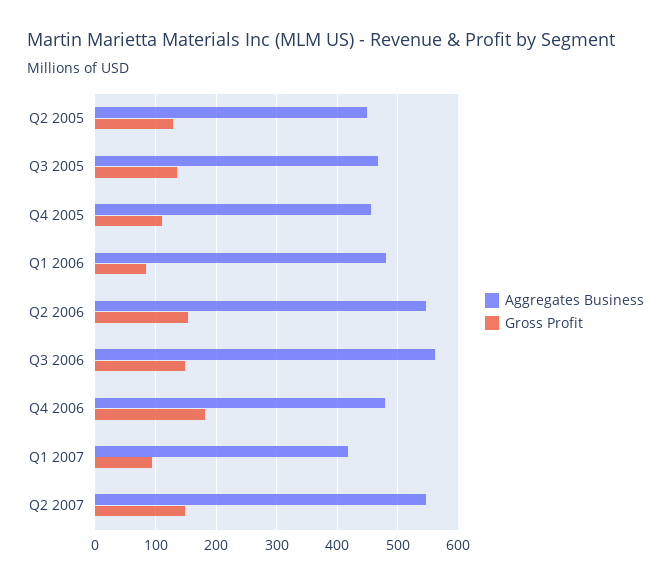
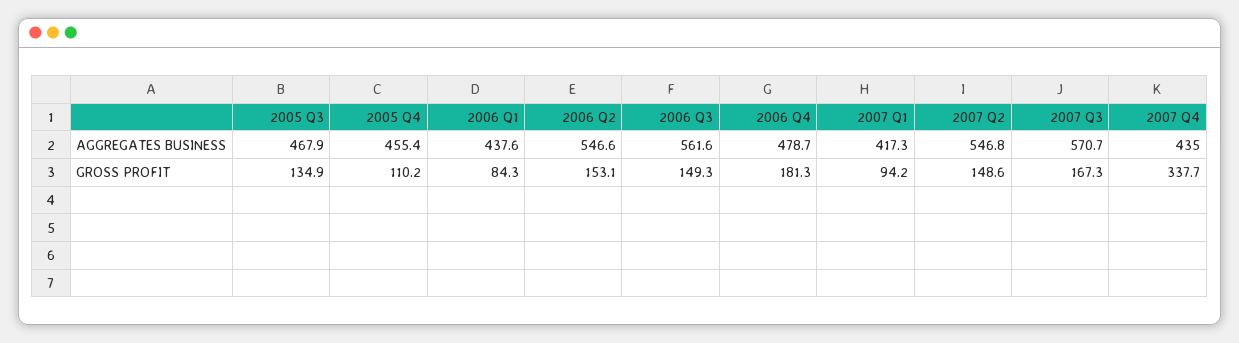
Aggregates Business, Q2 2005: 450 -> none
Gross Profit, Q2 2005: 130 -> none
Aggregates Business, Q1 2006: 480 -> 437.6
Aggregates Business, 2007 Q3: none -> 570.7
Aggregates Business, 2007 Q4: none -> 435
Gross Profit, 2007 Q3: none -> 167.3
Gross Profit, 2007 Q4: none -> 337.7

